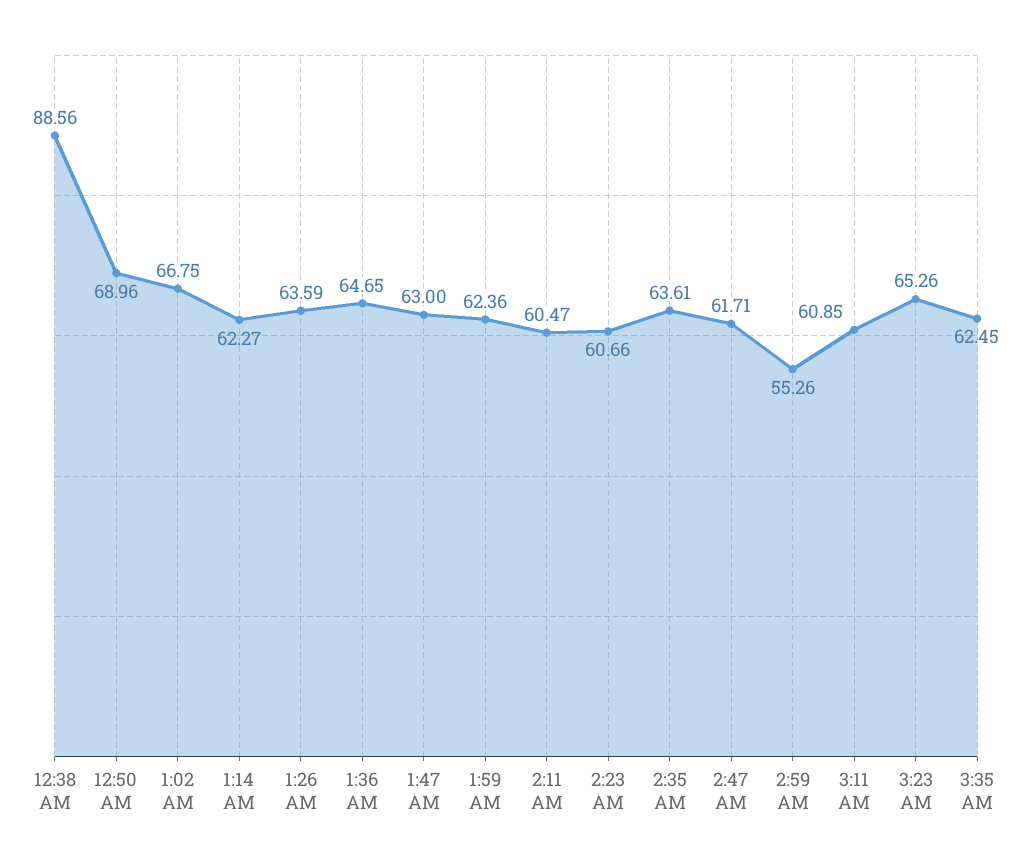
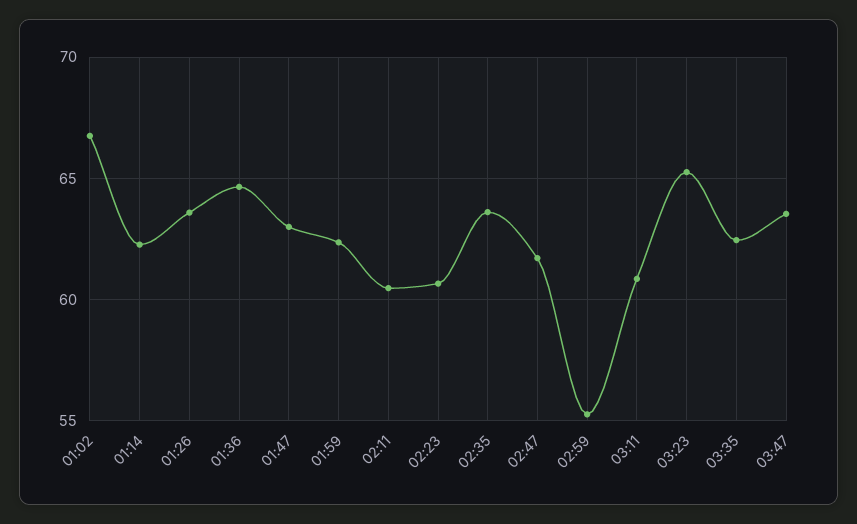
12:38 AM: 88.56 -> none
12:50 AM: 68.96 -> none
03:47: none -> 63.5

